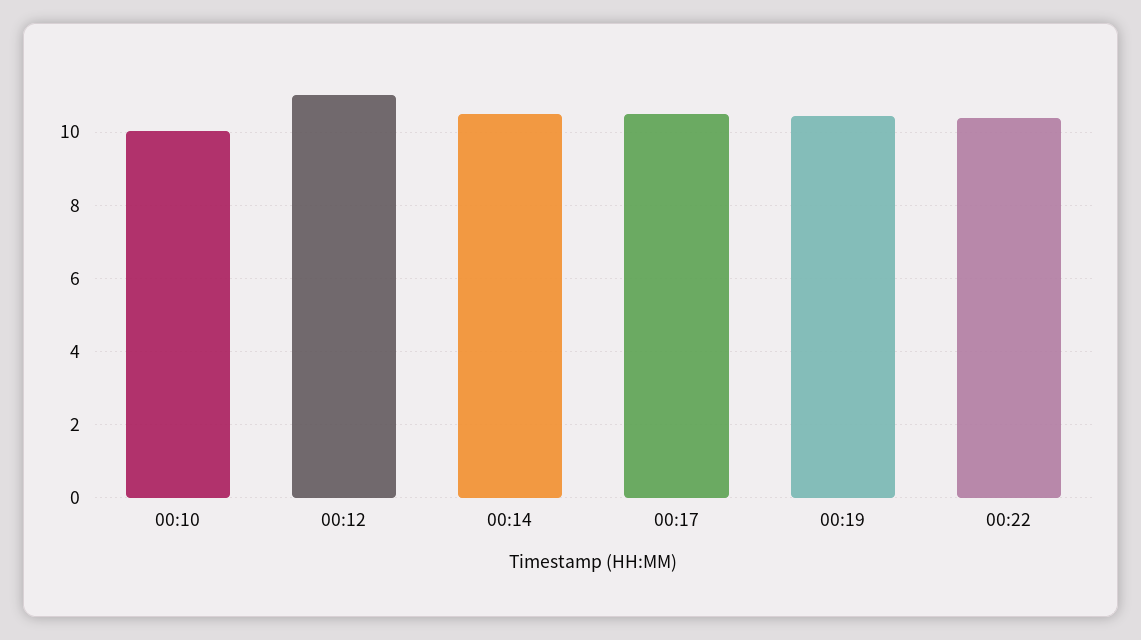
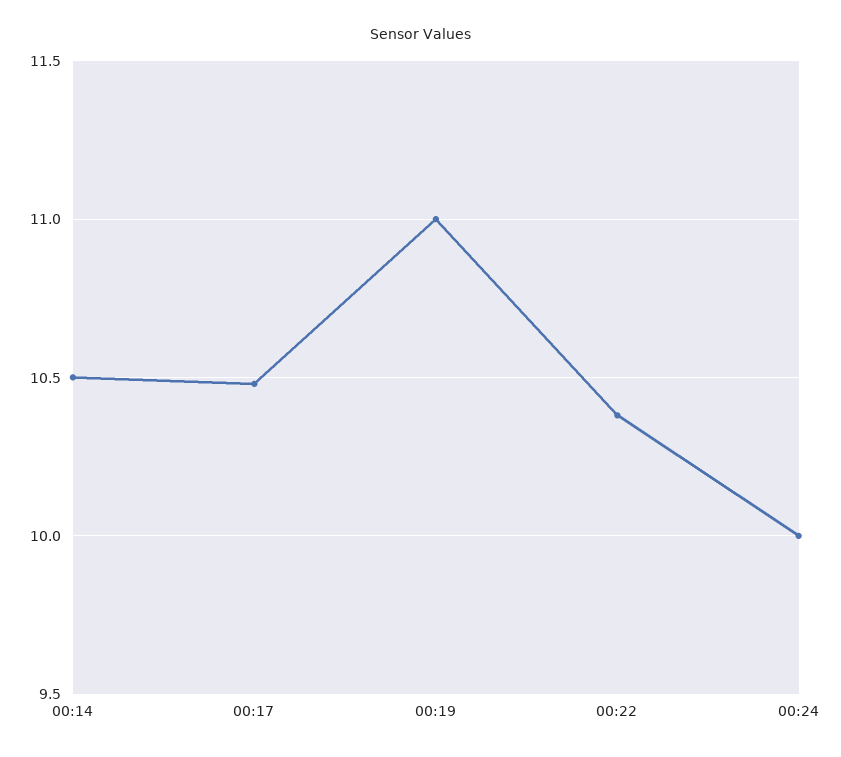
00:10: 10 -> none
00:12: 11 -> none
00:19: 10.4 -> 11
00:24: none -> 10

